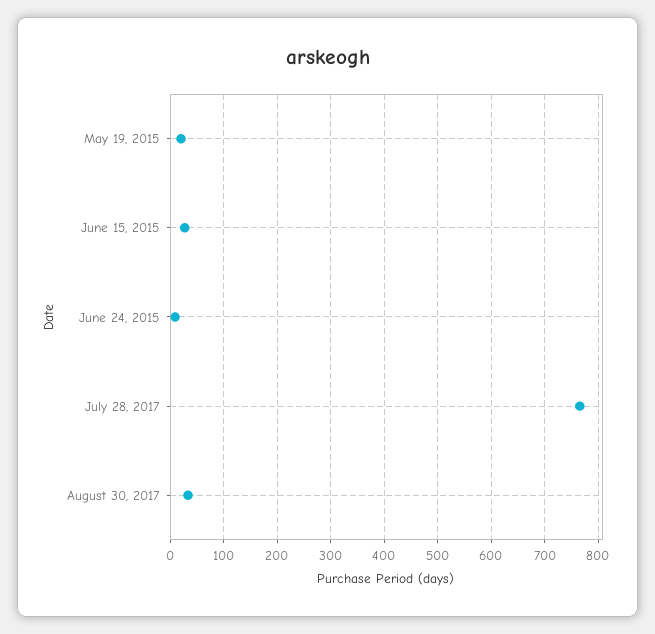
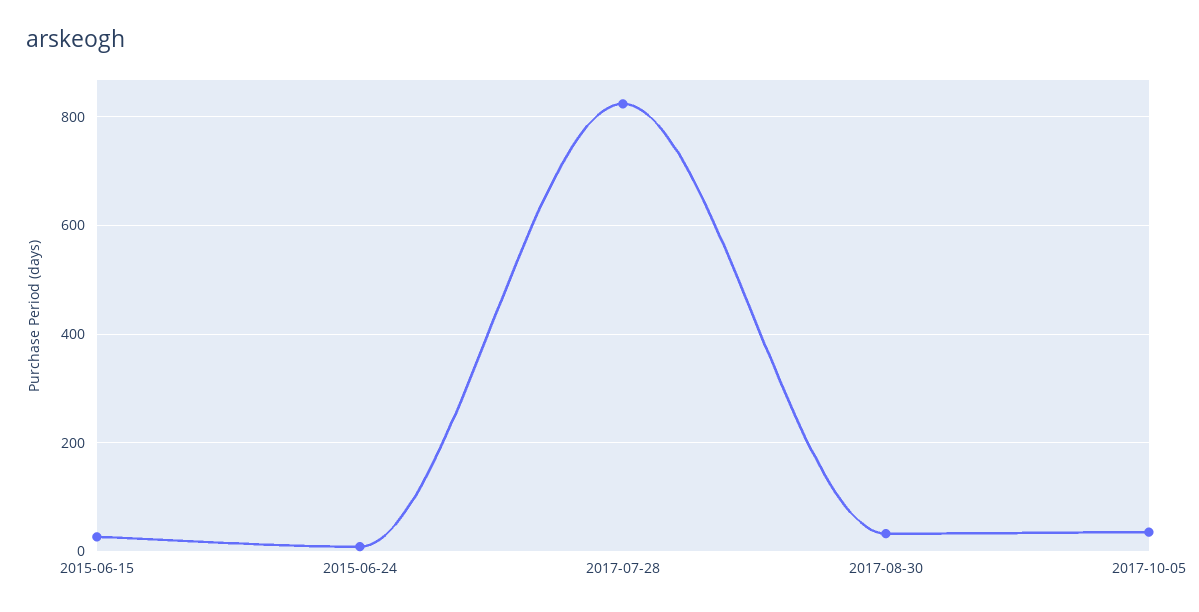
May 19, 2015: 20 -> none
July 28, 2017: 760 -> 820
2017-10-05: none -> 40

